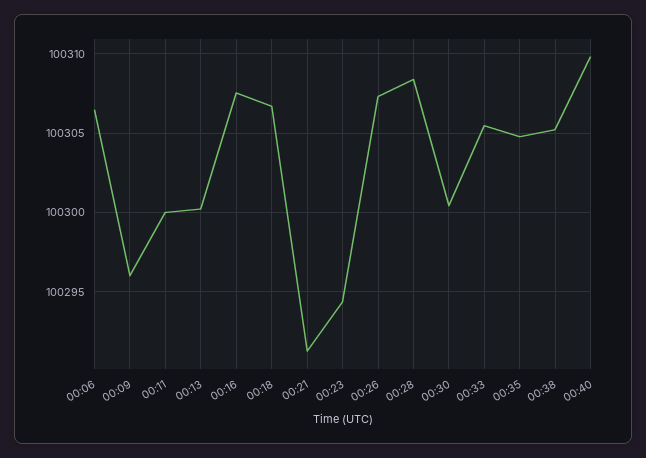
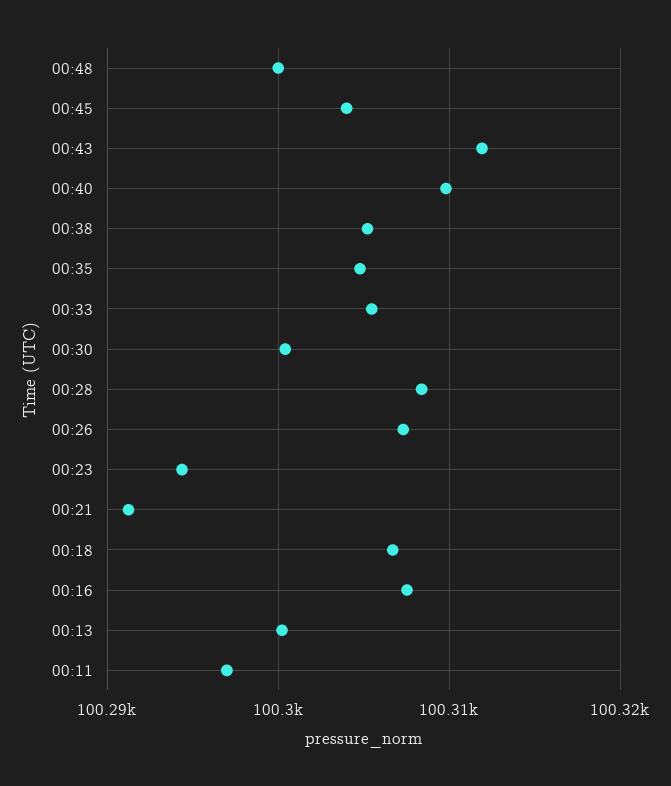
00:06: 100306.5 -> none
00:09: 100296 -> none
00:11: 100300 -> 100297
00:48: none -> 100300
00:45: none -> 100304
00:43: none -> 100312

